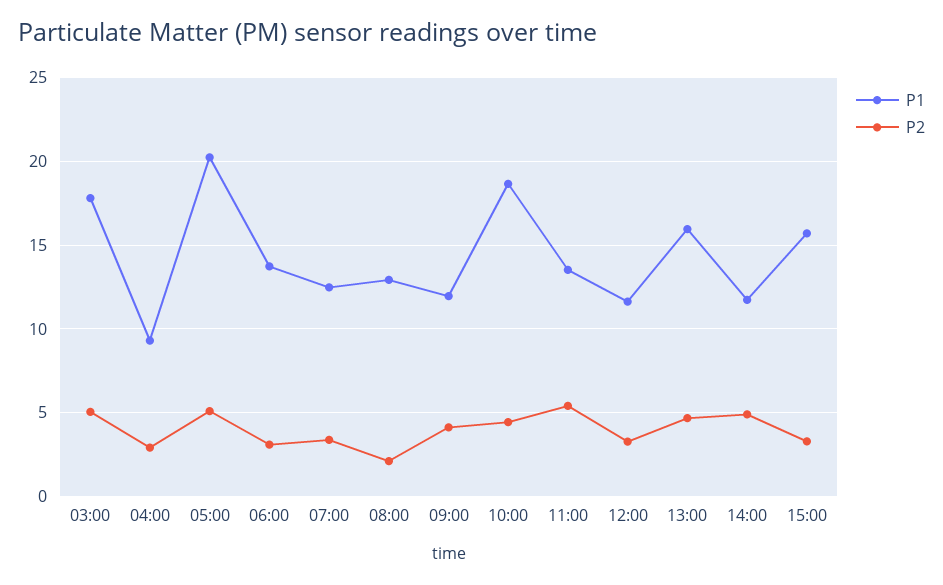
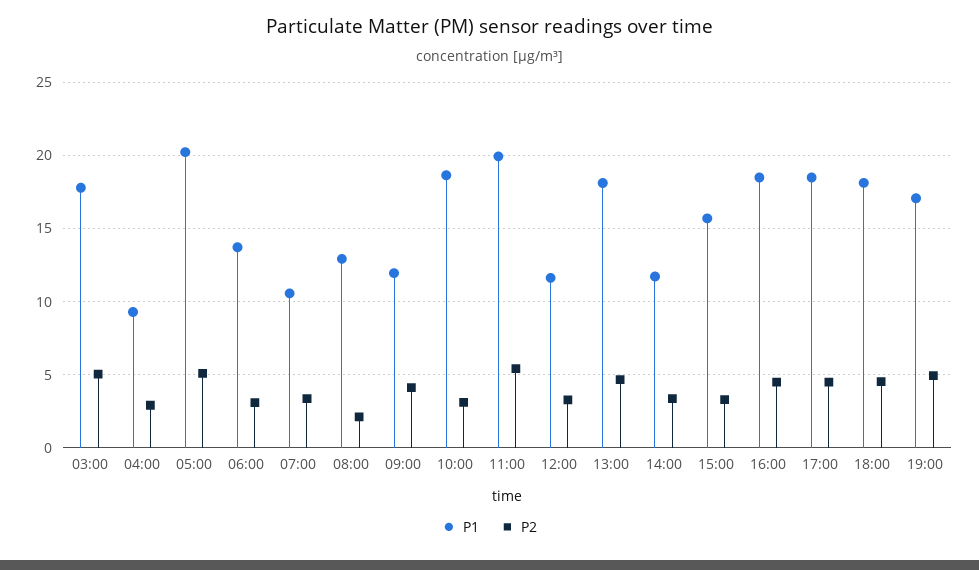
P1, 07:00: 12.5 -> 10.5
P2, 10:00: 4.5 -> 3
P1, 11:00: 13.5 -> 20
P1, 13:00: 16 -> 18
P2, 14:00: 5 -> 3.5
P1, 16:00: none -> 18.5
P2, 16:00: none -> 4.5
P1, 17:00: none -> 18.5
P2, 17:00: none -> 4.5
P1, 18:00: none -> 18
P2, 18:00: none -> 4.5
P1, 19:00: none -> 17
P2, 19:00: none -> 5

